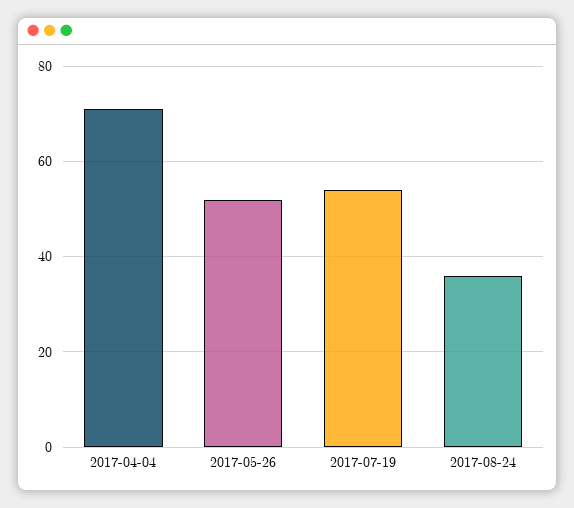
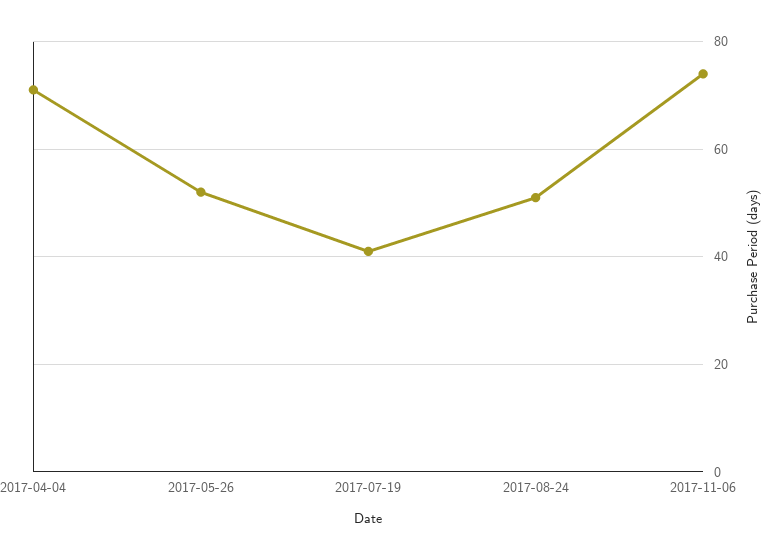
2017-07-19: 55 -> 40
2017-08-24: 35 -> 50
2017-11-06: none -> 75

